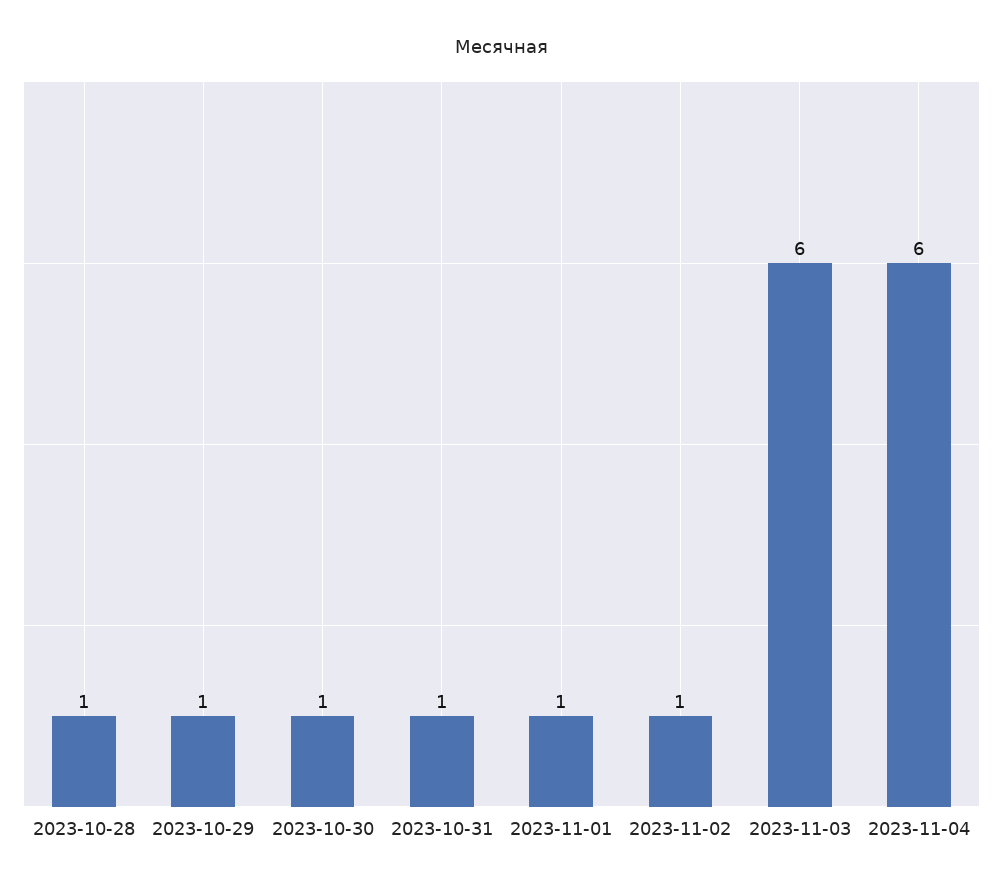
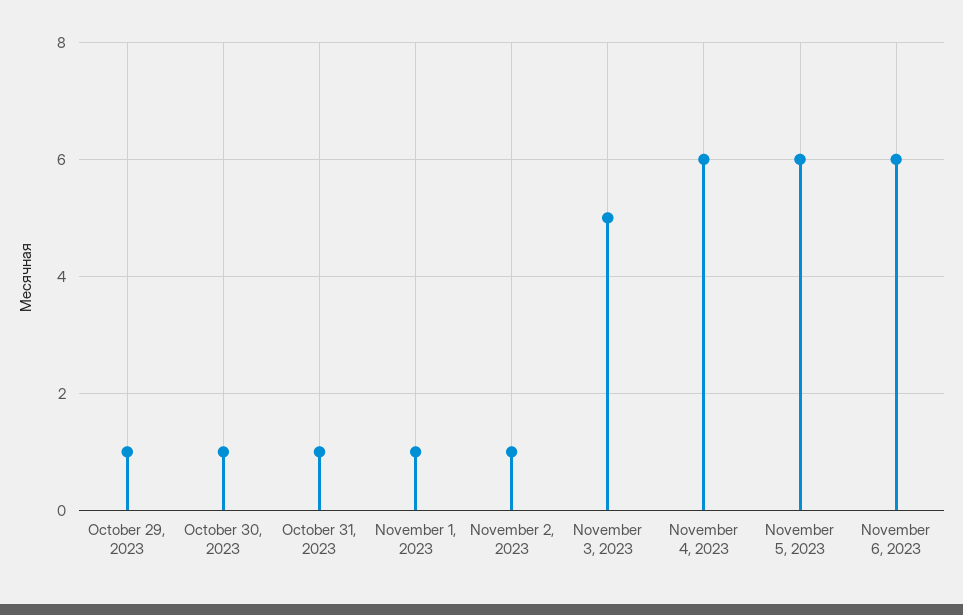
2023-10-28: 1 -> none
2023-11-03: 6 -> 5
November 5, 2023: none -> 6
November 6, 2023: none -> 6

